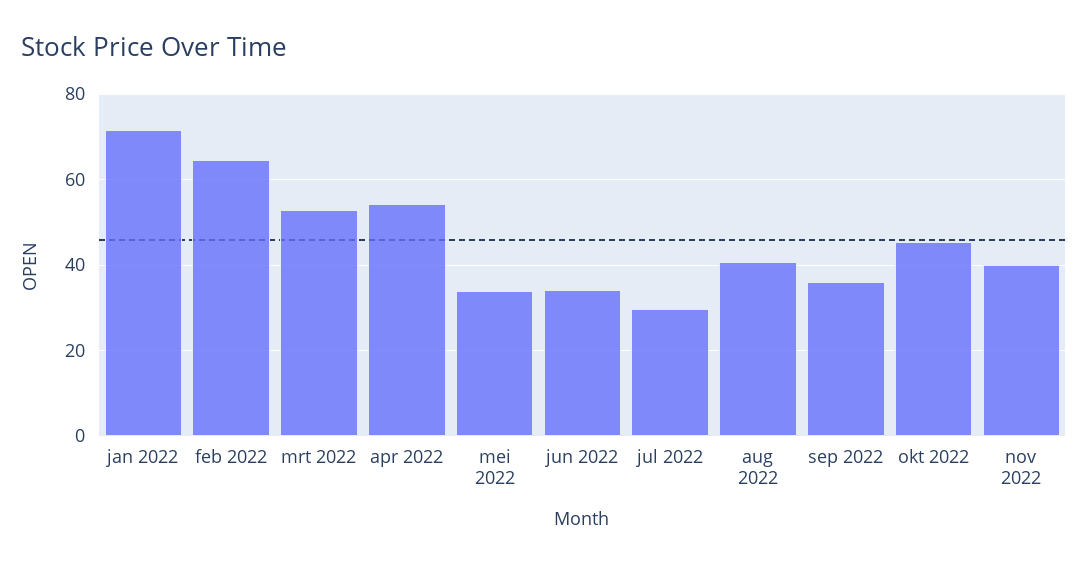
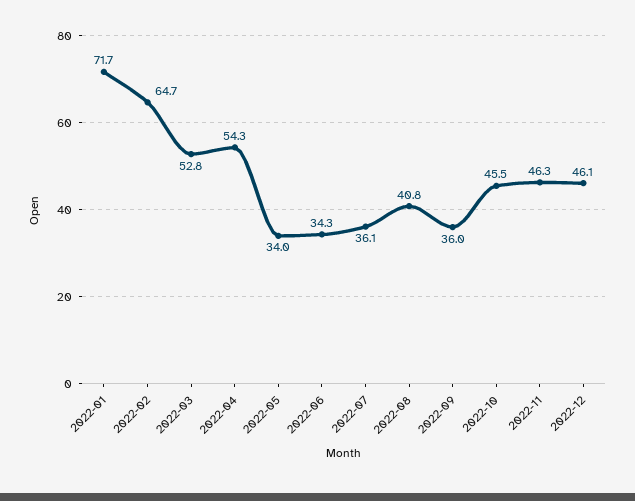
jul 2022: 30 -> 36.1
nov 2022: 40 -> 46.3
2022-12: none -> 46.1

